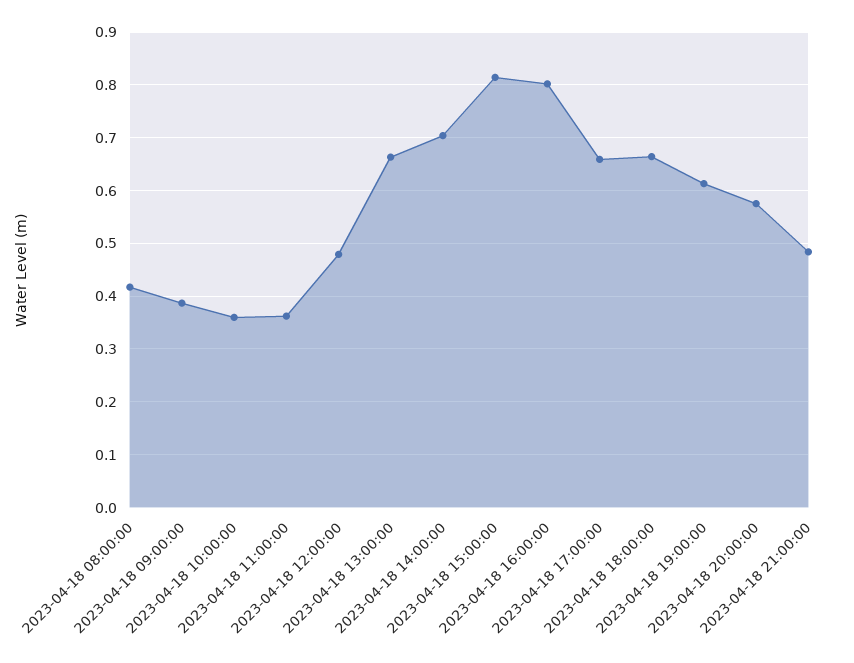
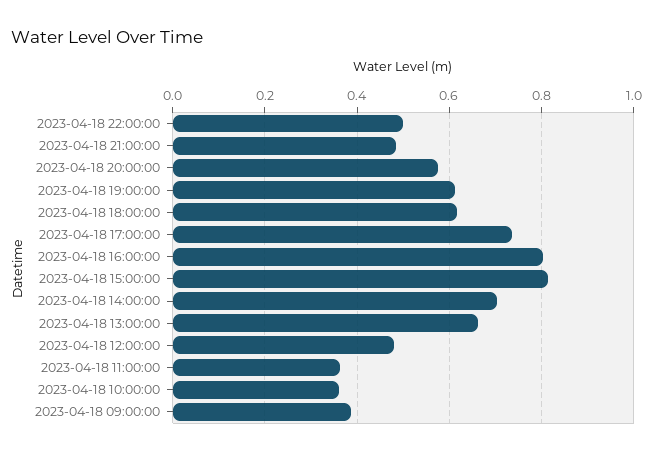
2023-04-18 08:00:00: 0.42 -> none
2023-04-18 17:00:00: 0.66 -> 0.74
2023-04-18 18:00:00: 0.66 -> 0.62
2023-04-18 22:00:00: none -> 0.5

